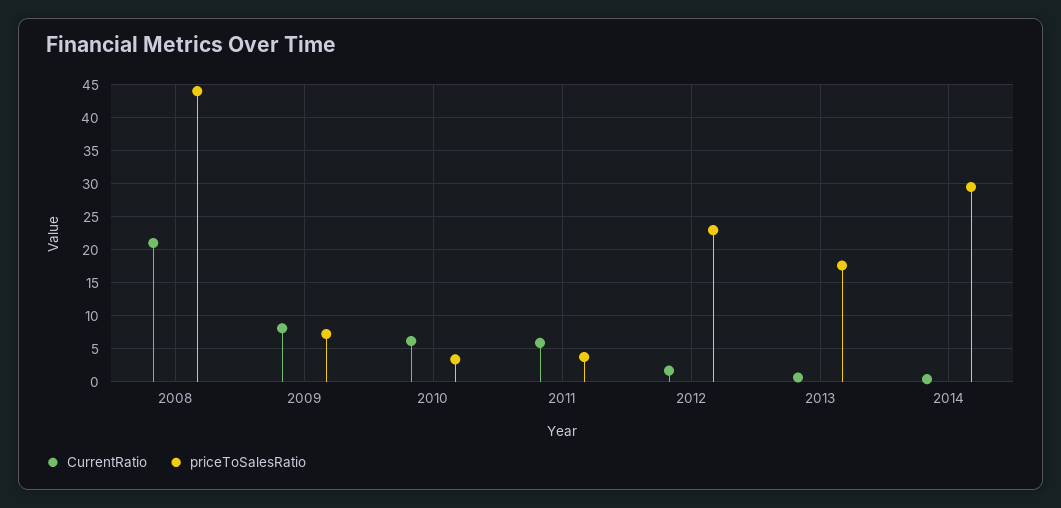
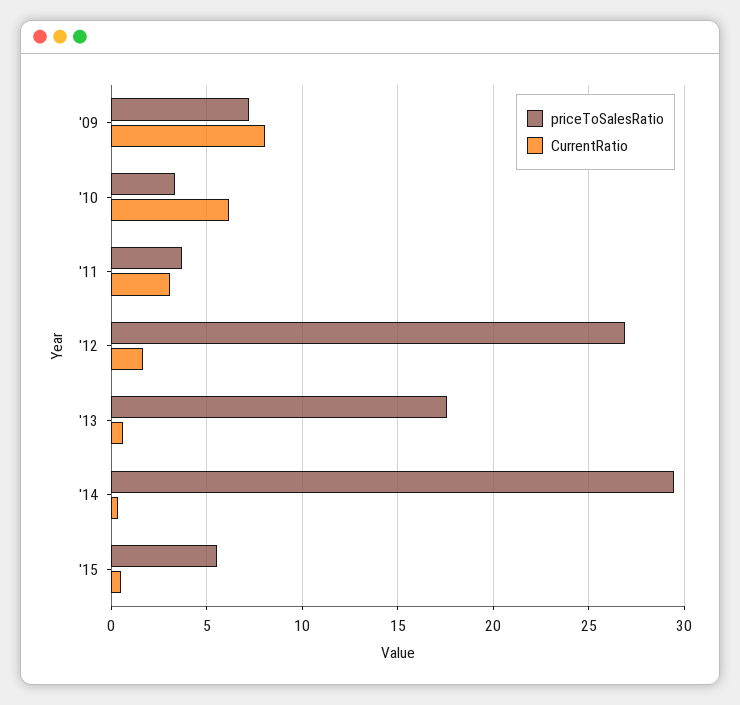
CurrentRatio, 2008: 21 -> none
priceToSalesRatio, 2008: 44 -> none
CurrentRatio, 2011: 6 -> 3
priceToSalesRatio, 2012: 23 -> 27
priceToSalesRatio, '15: none -> 5.5
CurrentRatio, '15: none -> 0.5

